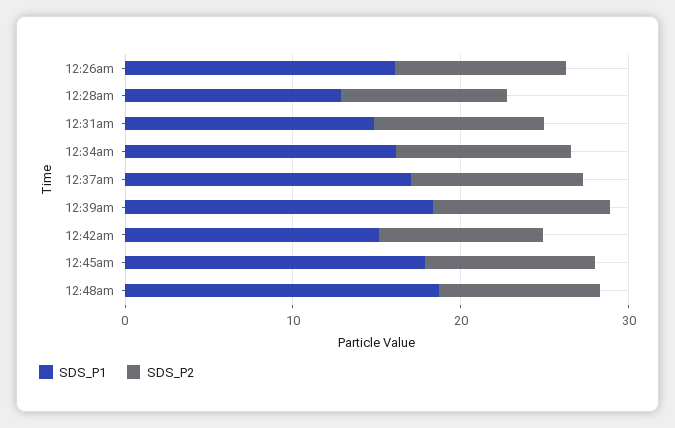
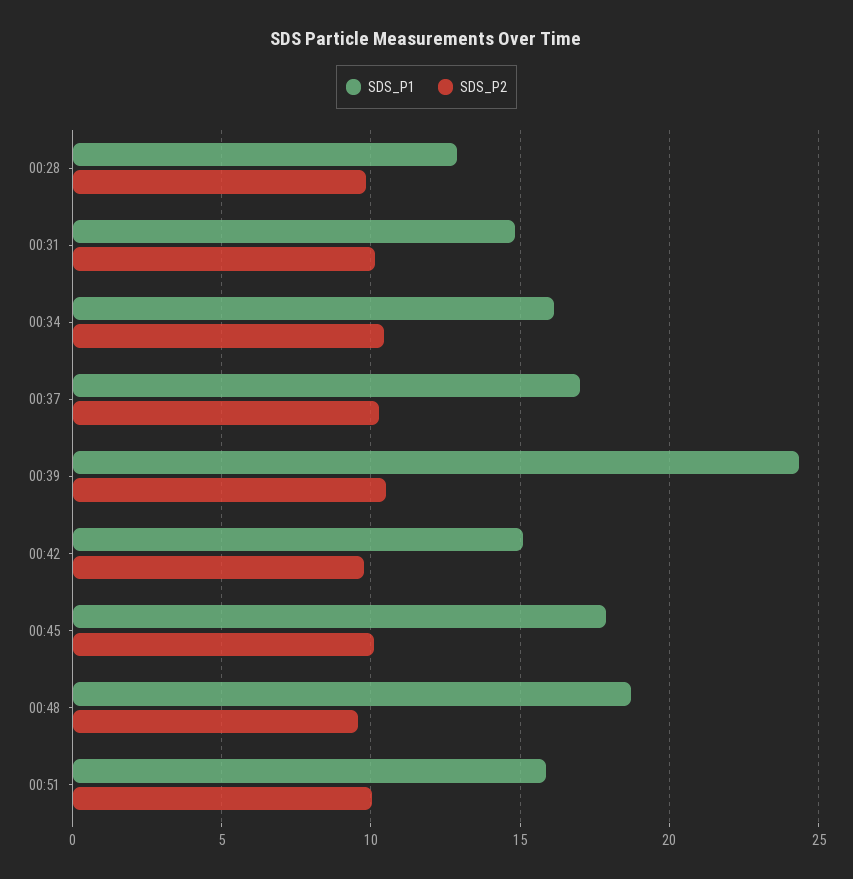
SDS_P1, 12:26am: 16 -> none
SDS_P2, 12:26am: 10 -> none
SDS_P1, 12:39am: 18 -> 24.5
SDS_P1, 00:51: none -> 16
SDS_P2, 00:51: none -> 10

